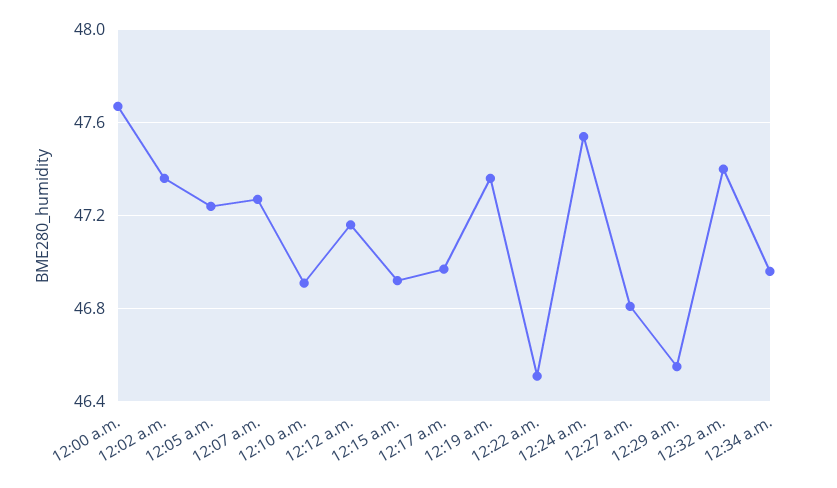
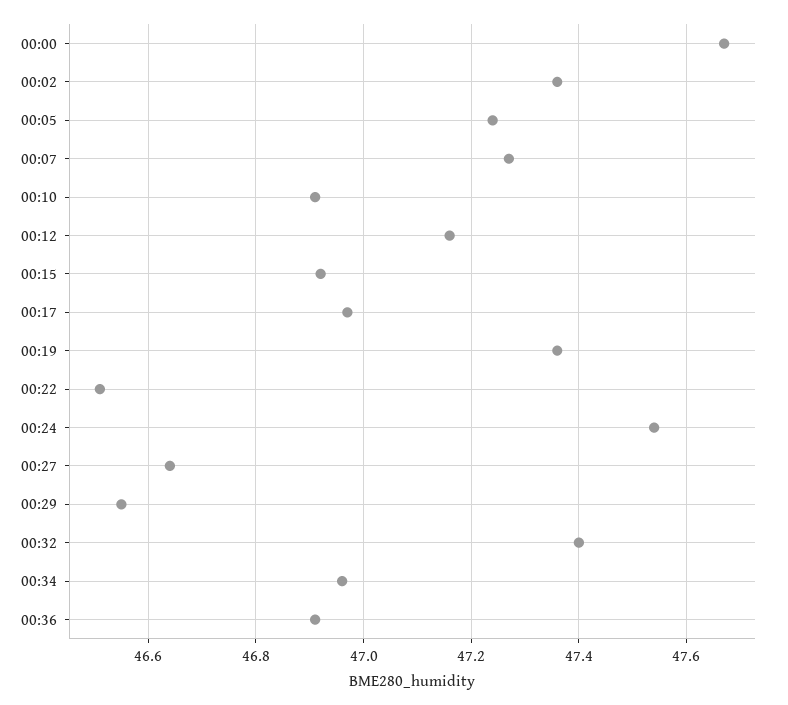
12:27 a.m.: 46.8 -> 46.65
00:36: none -> 46.9

